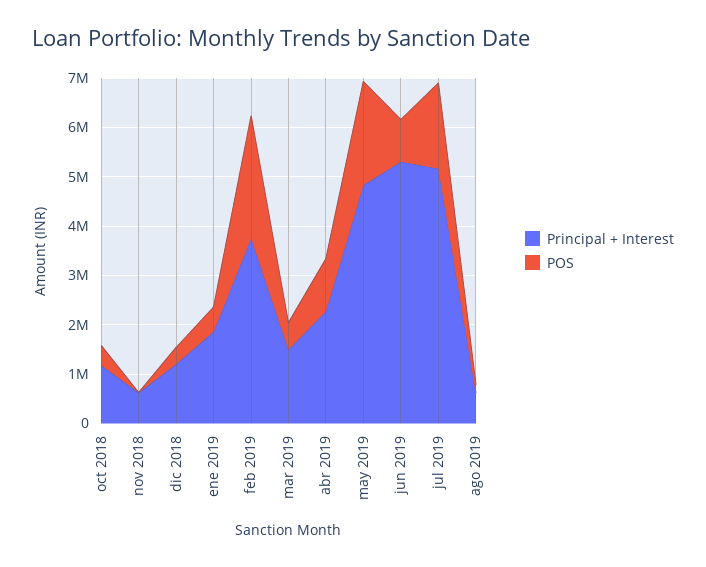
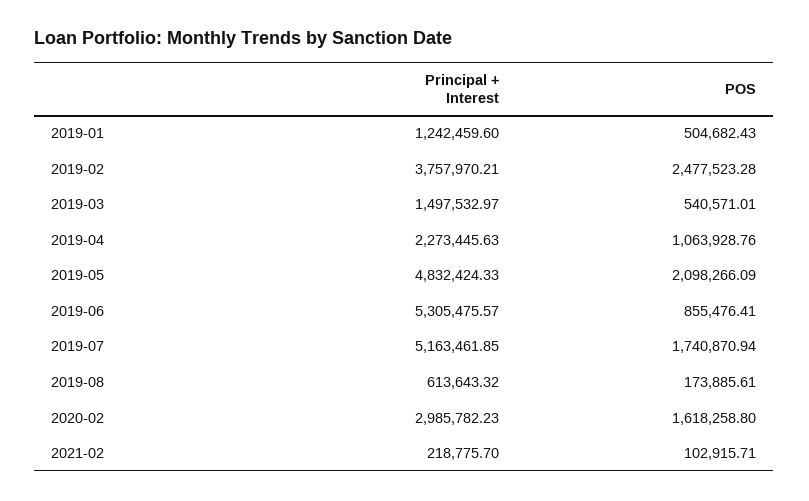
Principal + Interest, oct 2018: 1200000 -> none
POS, oct 2018: 400000 -> none
Principal + Interest, nov 2018: 600000 -> none
POS, nov 2018: 0 -> none
Principal + Interest, dic 2018: 1200000 -> none
POS, dic 2018: 400000 -> none
Principal + Interest, ene 2019: 1800000 -> 1242459.6
Principal + Interest, 2020-02: none -> 2985782.23
POS, 2020-02: none -> 1618258.8
Principal + Interest, 2021-02: none -> 218775.7
POS, 2021-02: none -> 102915.71

